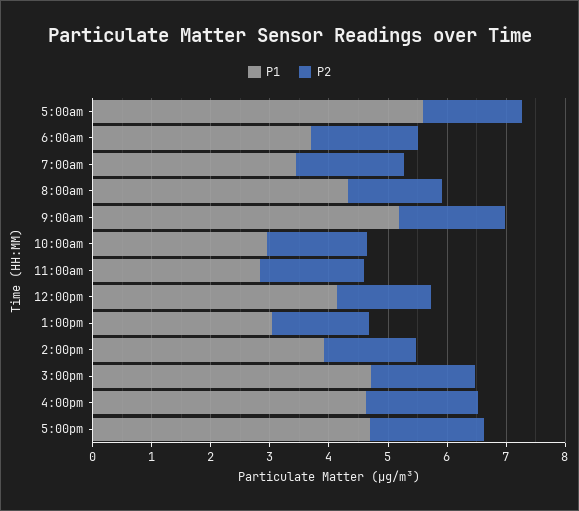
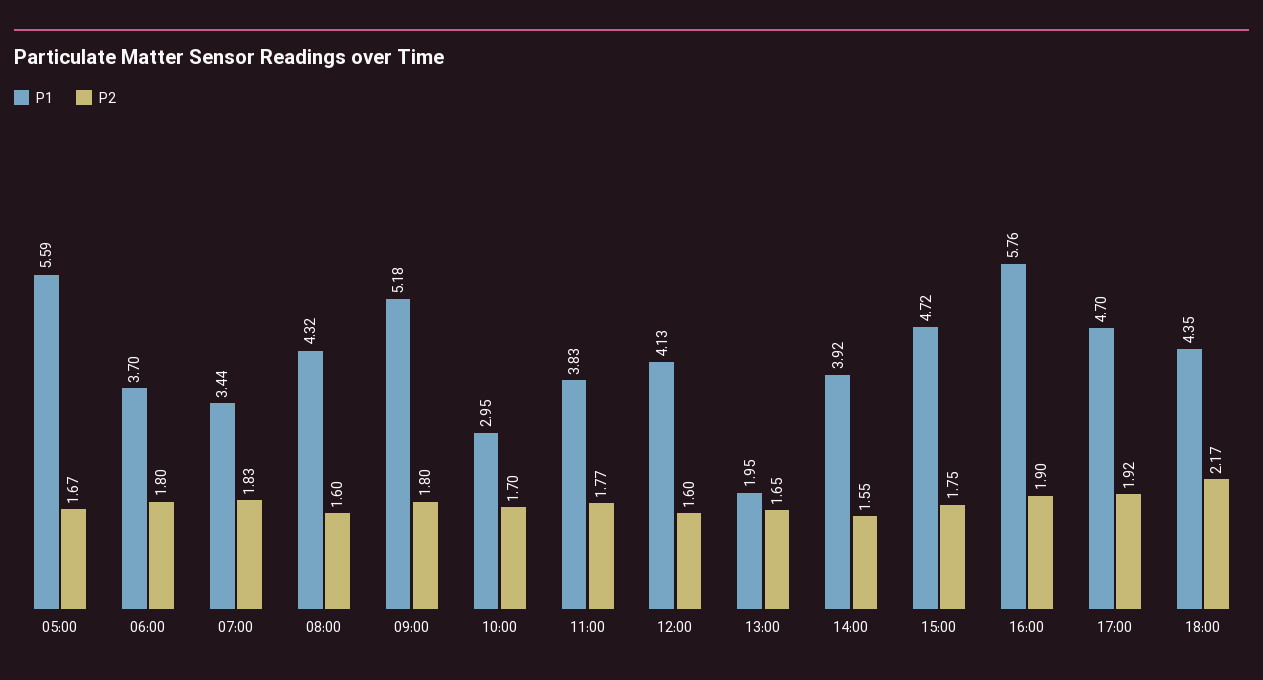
P1, 11:00am: 2.8 -> 3.83
P1, 1:00pm: 3 -> 1.95
P1, 4:00pm: 4.6 -> 5.76
P1, 18:00: none -> 4.35
P2, 18:00: none -> 2.17

